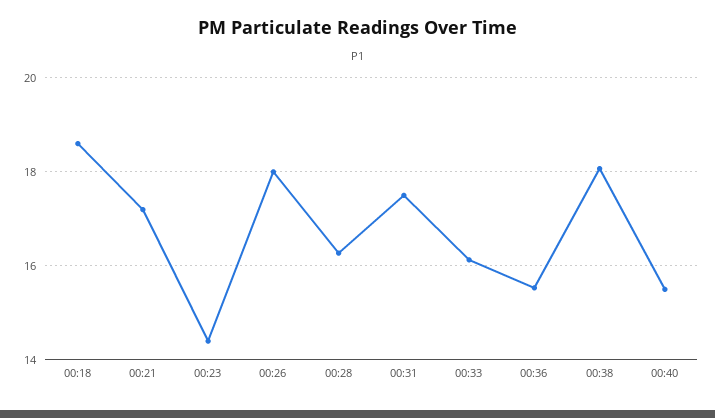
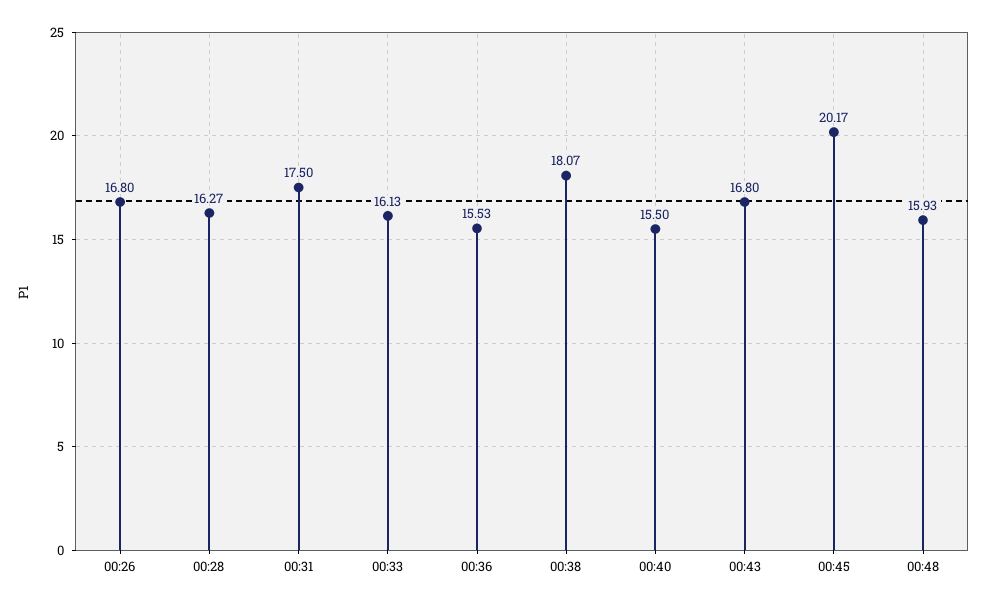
00:18: 18.6 -> none
00:21: 17.2 -> none
00:23: 14.4 -> none
00:26: 18 -> 16.8
00:43: none -> 16.8
00:45: none -> 20.17
00:48: none -> 15.93

